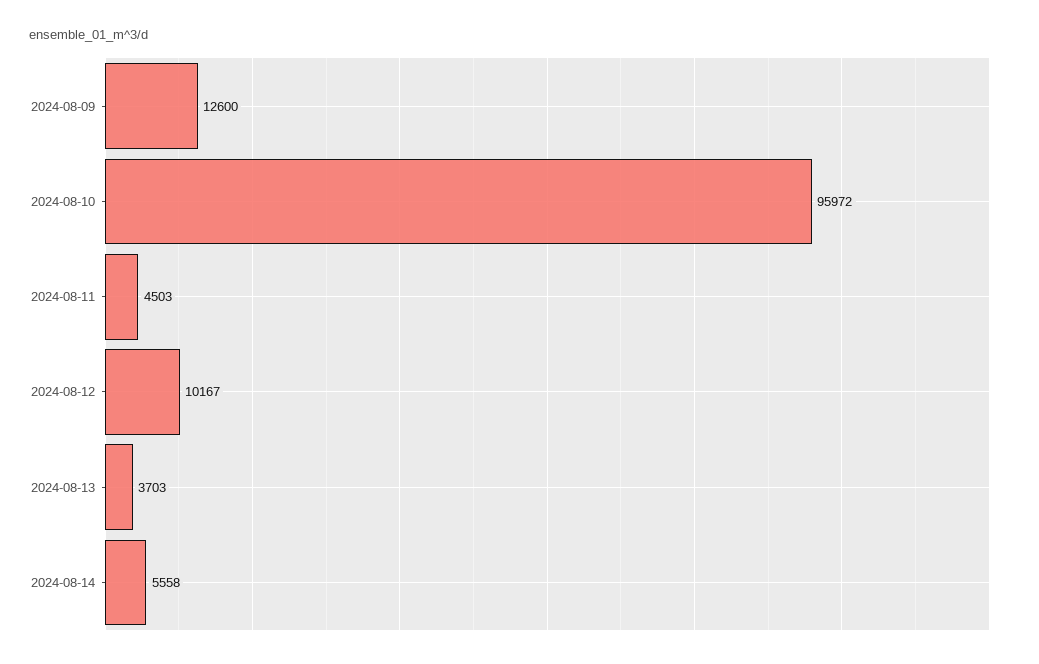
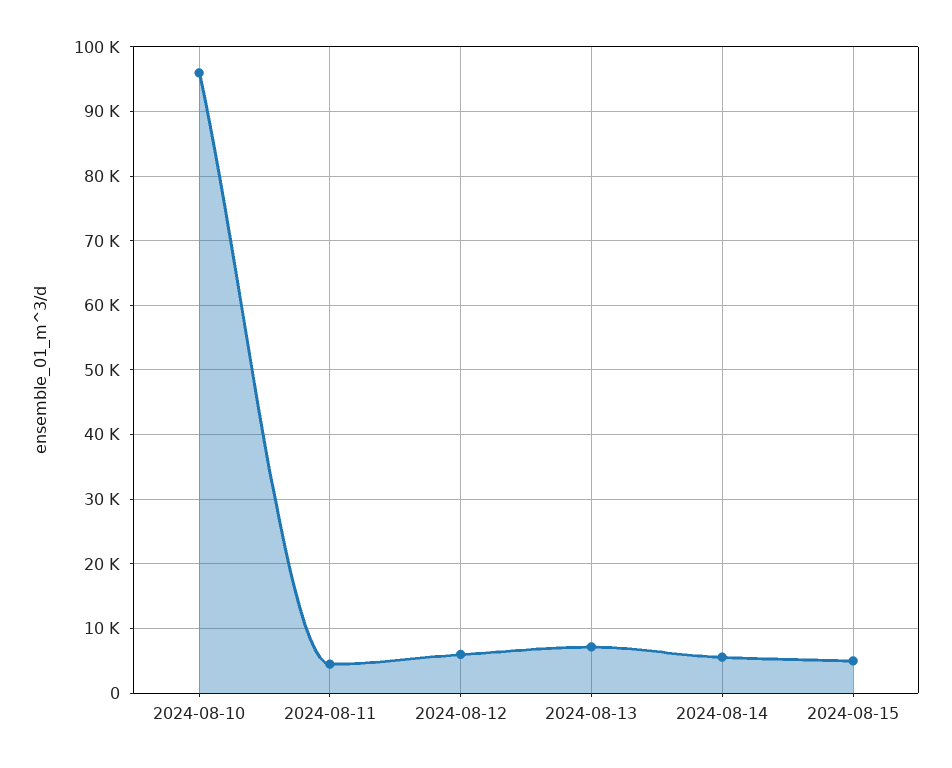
2024-08-09: 12600 -> none
2024-08-12: 10167 -> 6000
2024-08-13: 3703 -> 7000
2024-08-15: none -> 5000

